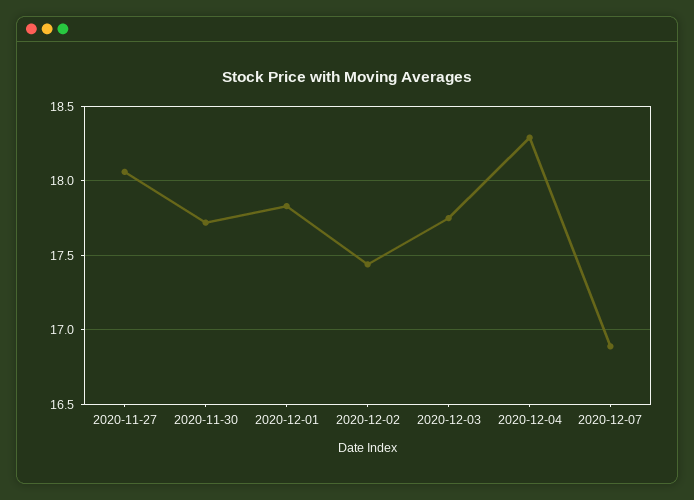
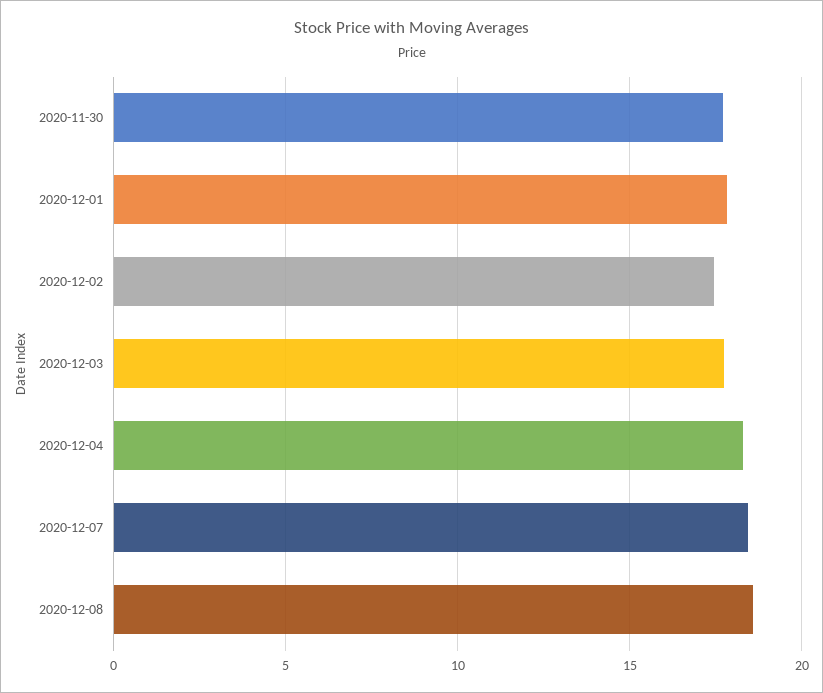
2020-11-27: 18.05 -> none
2020-12-07: 16.9 -> 18.5
2020-12-08: none -> 18.5

